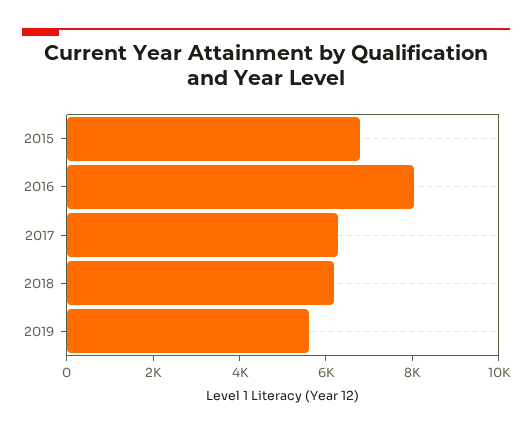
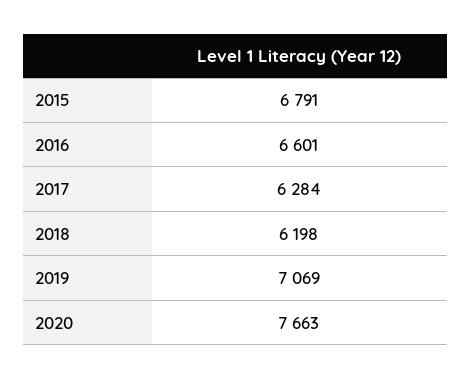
2016: 8000 -> 6601
2019: 5500 -> 7069
2020: none -> 7663

